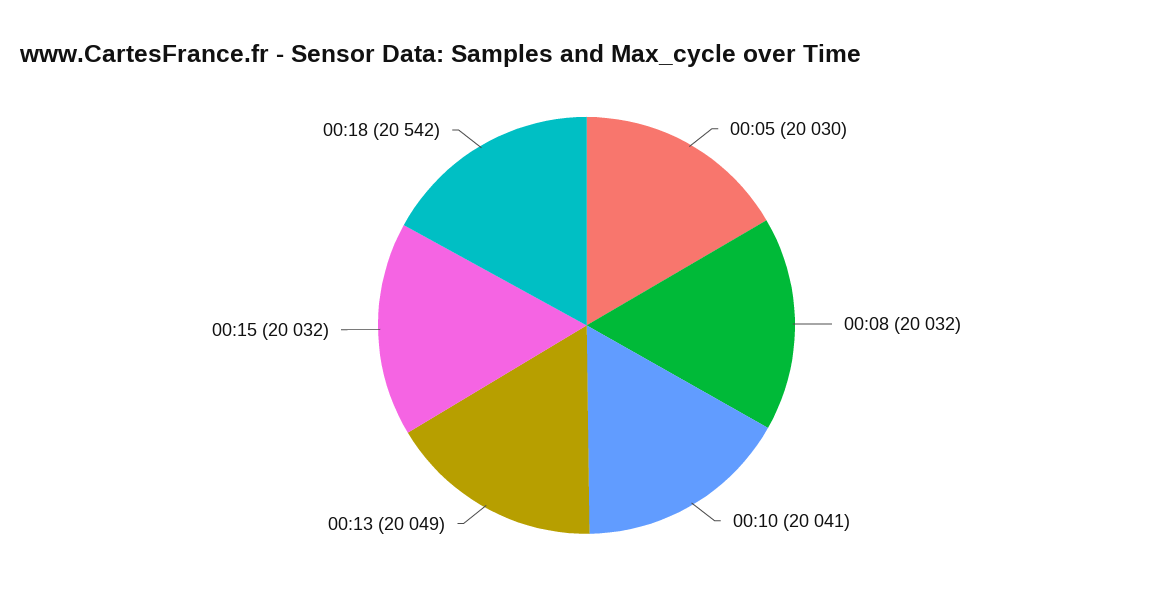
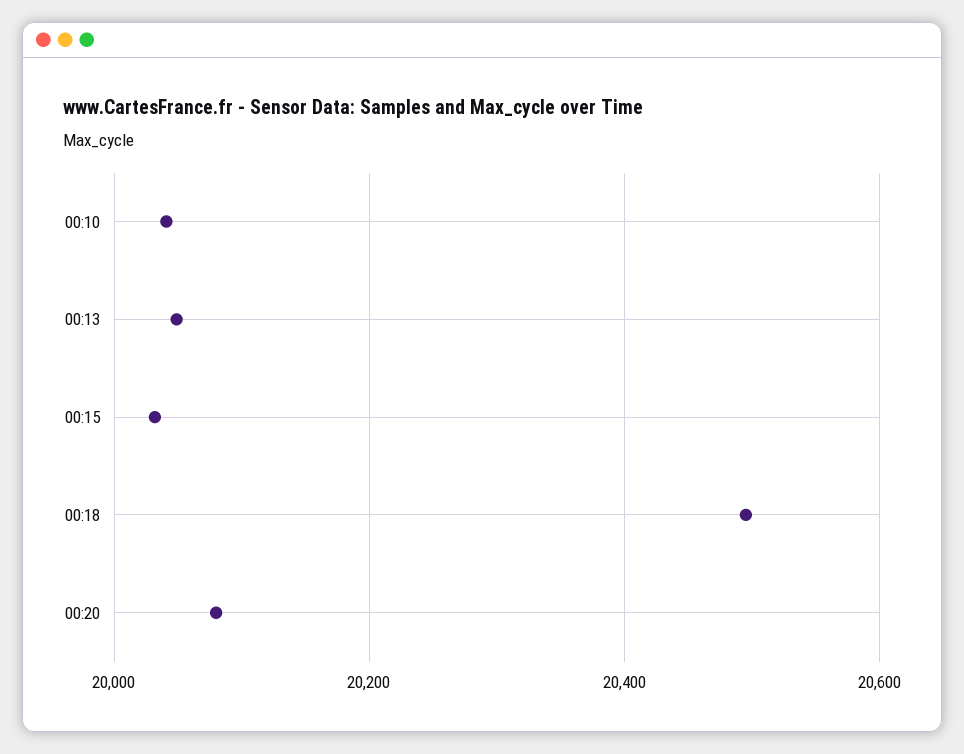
00:05: 20030 -> none
00:08: 20032 -> none
00:18: 20542 -> 20500
00:20: none -> 20080

